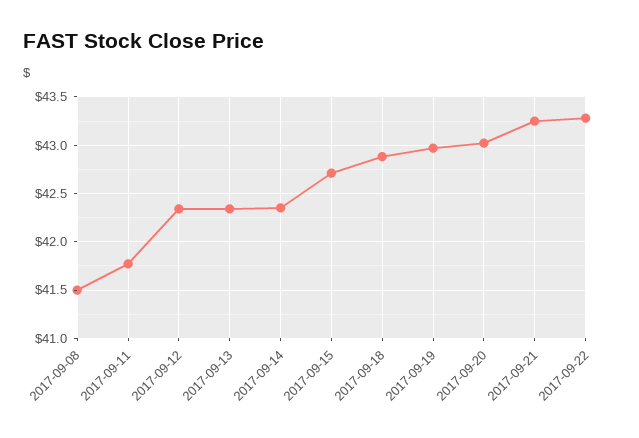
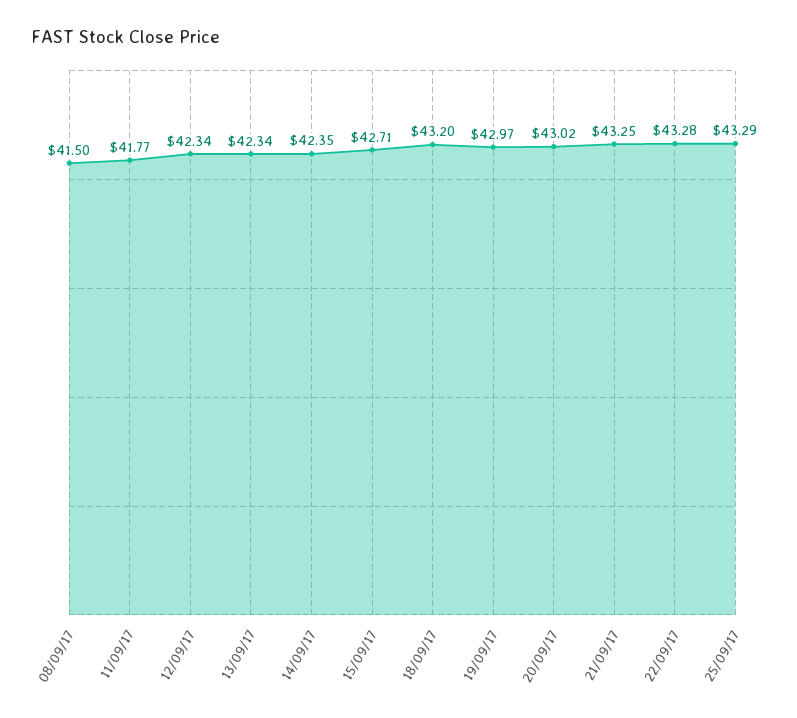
2017-09-18: 42.9 -> 43.2
25/09/17: none -> 43.29

